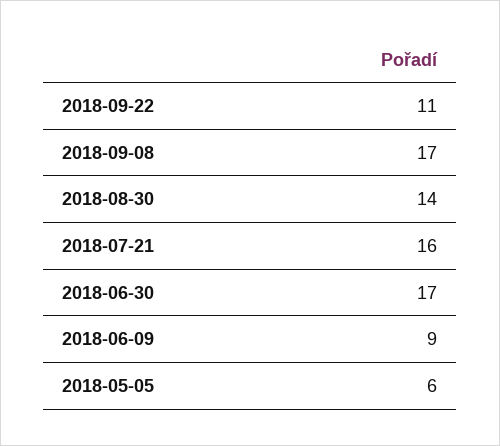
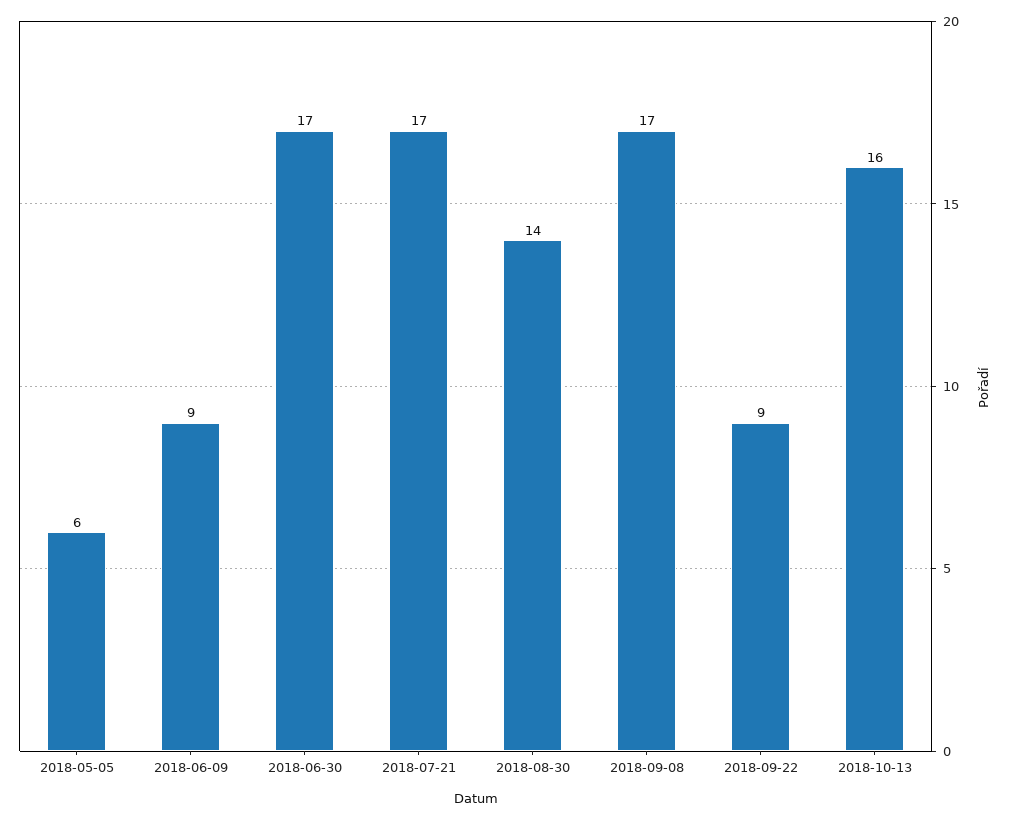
2018-09-22: 11 -> 9
2018-07-21: 16 -> 17
2018-10-13: none -> 16

